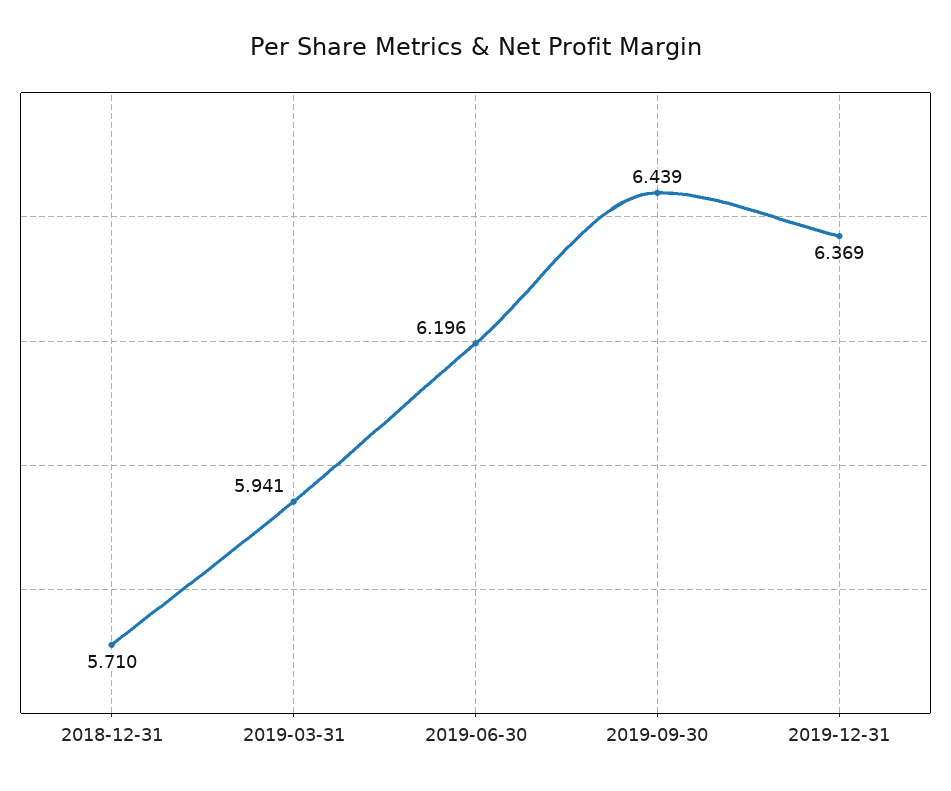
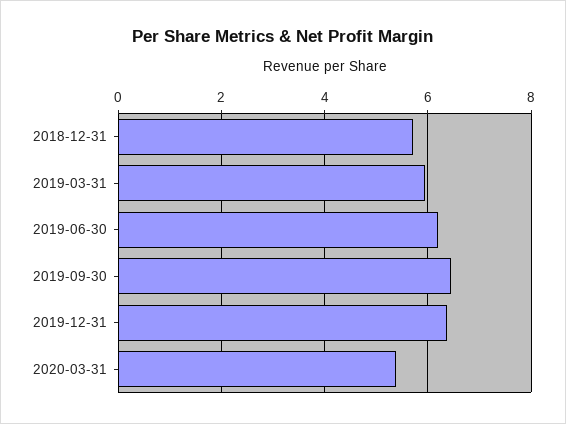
2020-03-31: none -> 5.4

